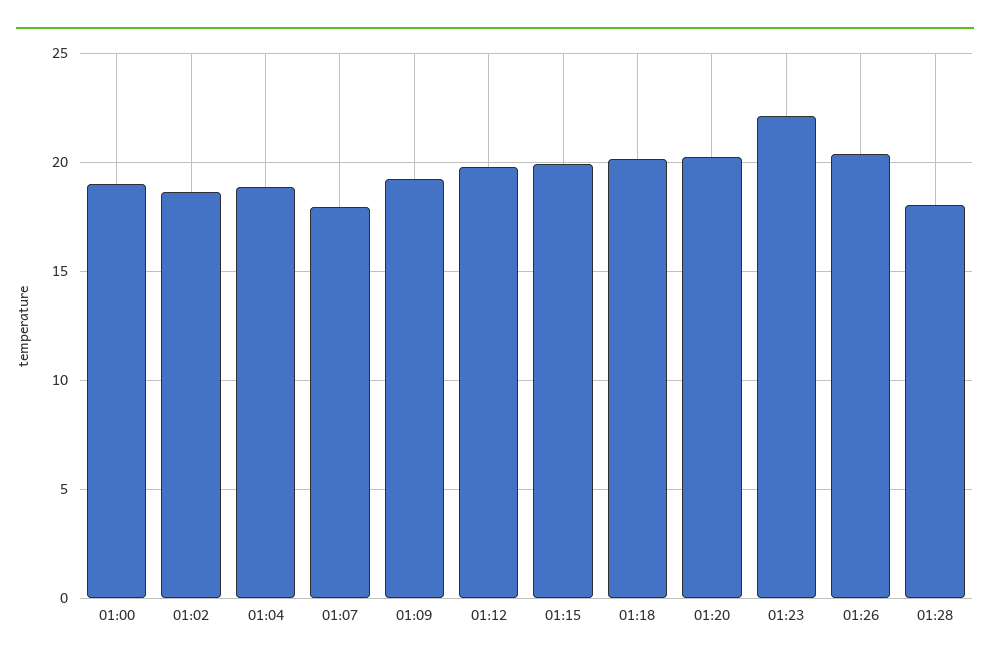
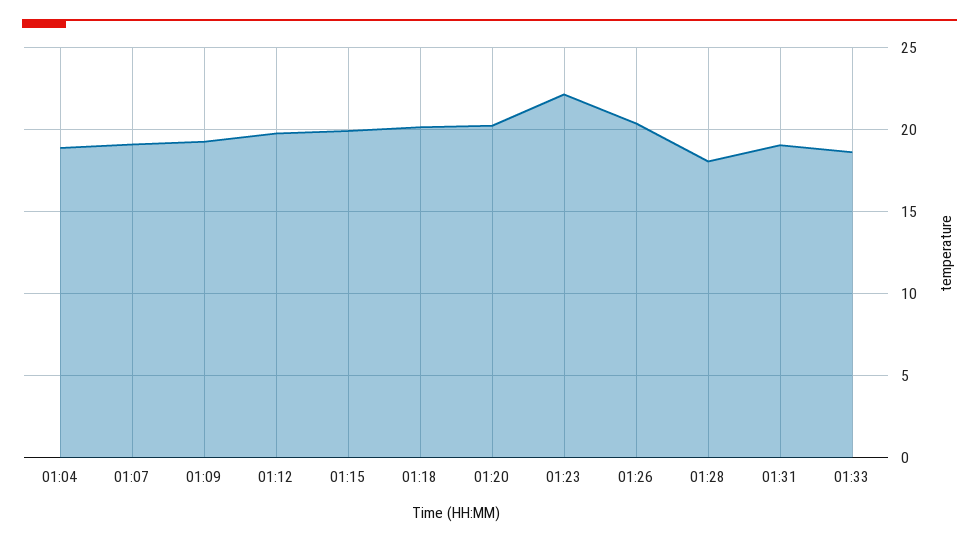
01:00: 19 -> none
01:02: 18.5 -> none
01:07: 18 -> 19
01:31: none -> 19
01:33: none -> 18.5

